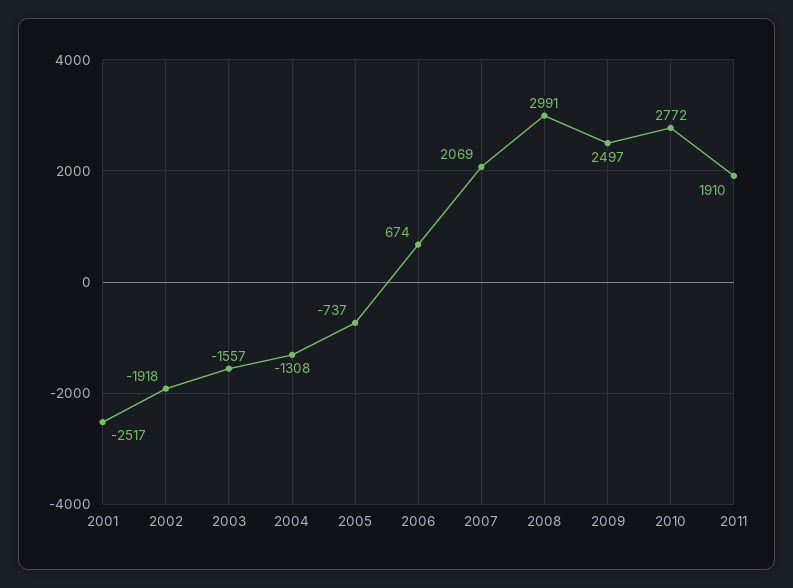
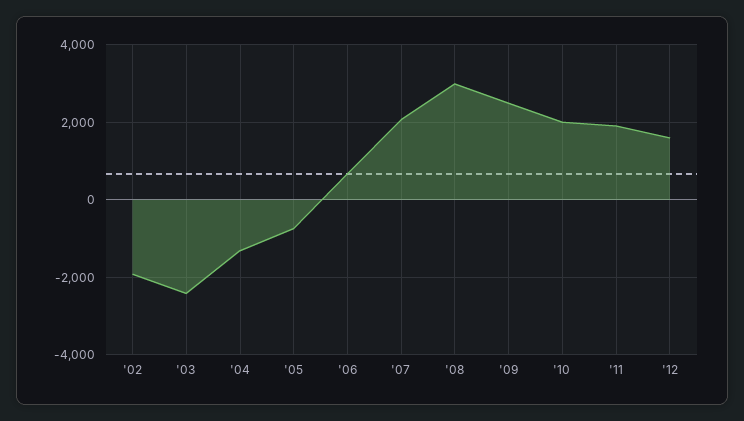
2001: -2517 -> none
2003: -1557 -> -2400
2010: 2772 -> 2000
'12: none -> 1600

